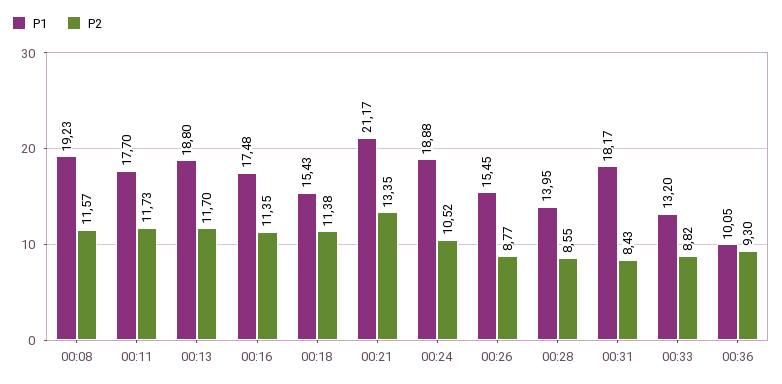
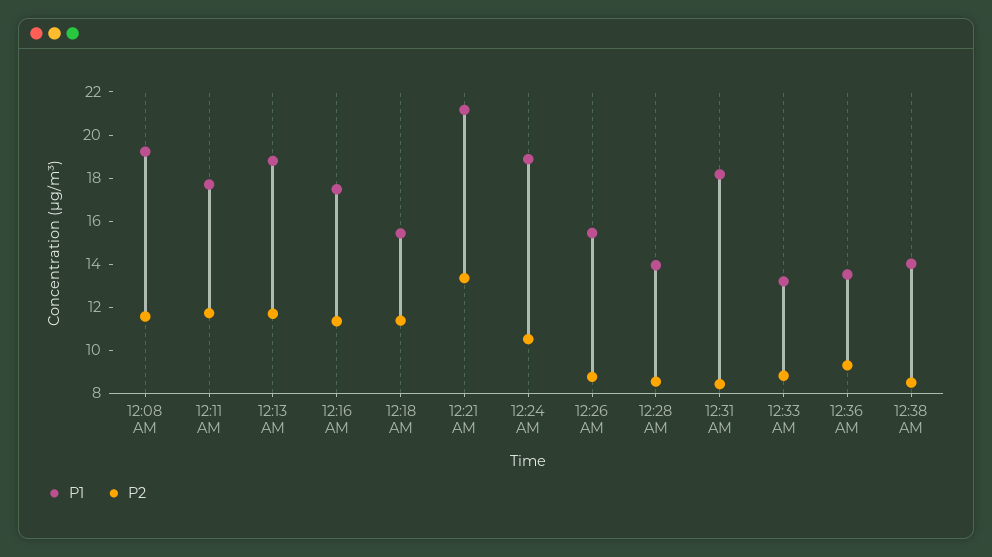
P1, 00:36: 10.05 -> 13.5
P1, 12:38 AM: none -> 14
P2, 12:38 AM: none -> 8.5

